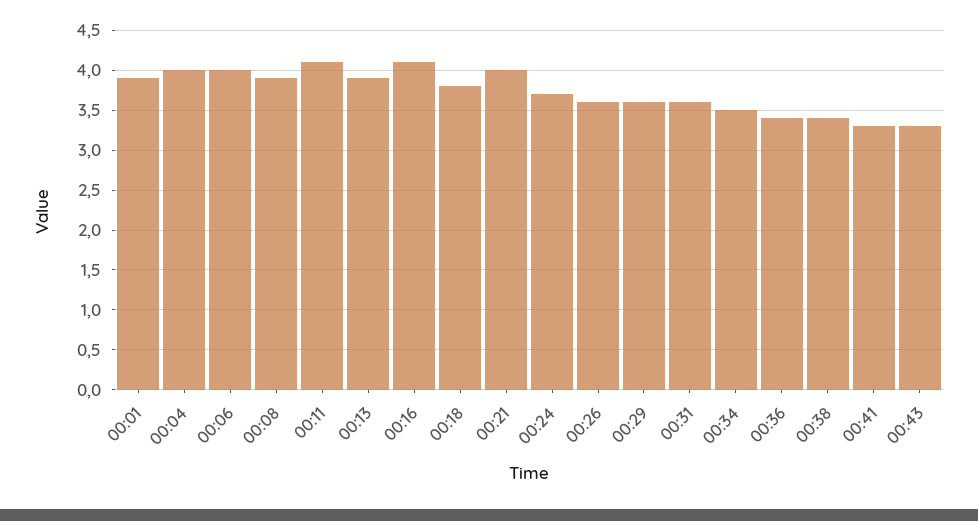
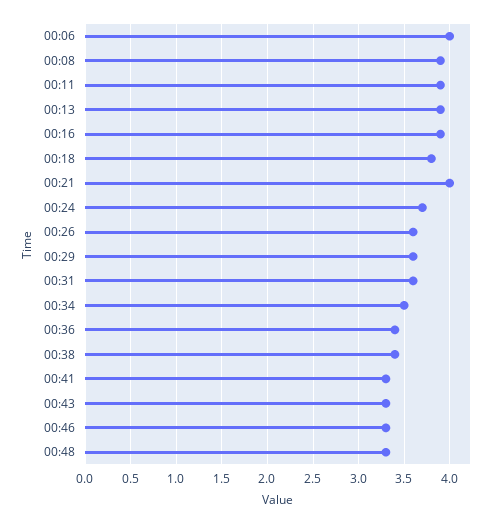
00:01: 3.9 -> none
00:04: 4 -> none
00:11: 4.1 -> 3.9
00:16: 4.1 -> 3.9
00:46: none -> 3.3
00:48: none -> 3.3

